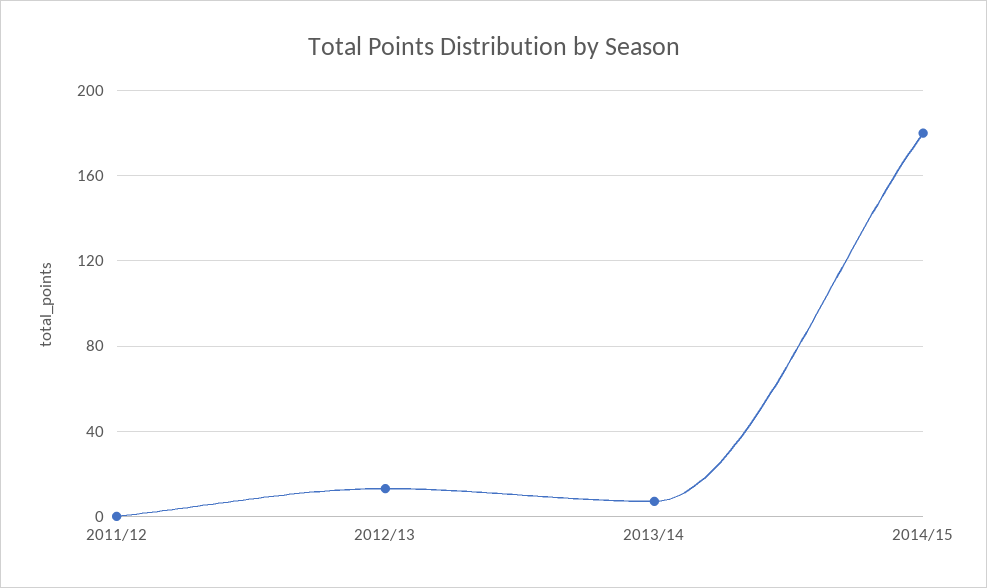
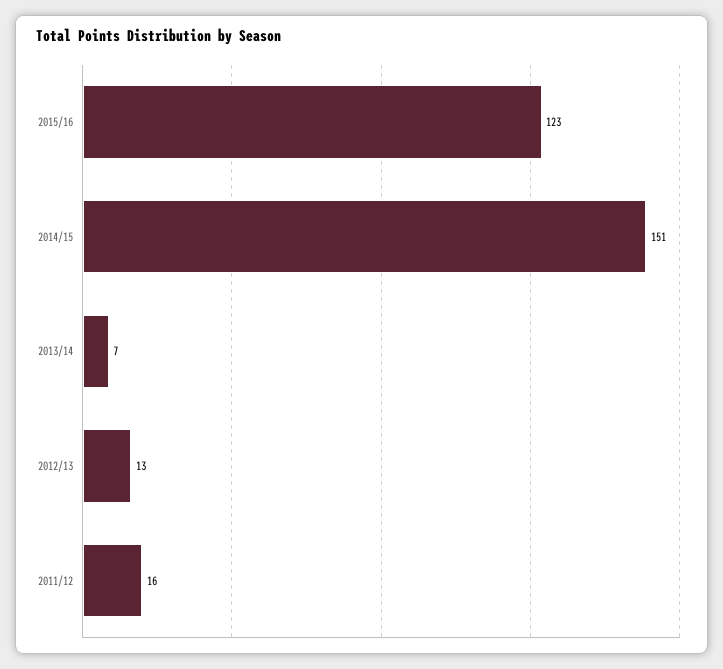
2011/12: 0 -> 16
2014/15: 180 -> 151
2015/16: none -> 123

